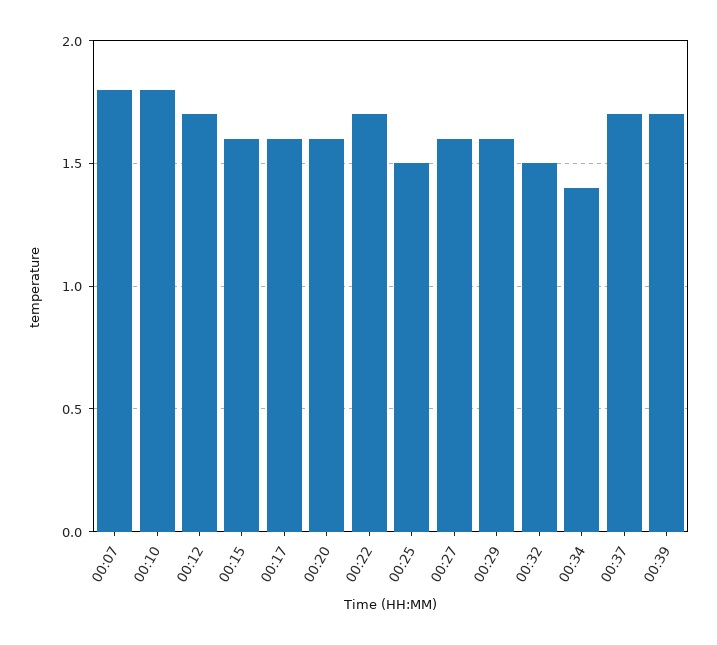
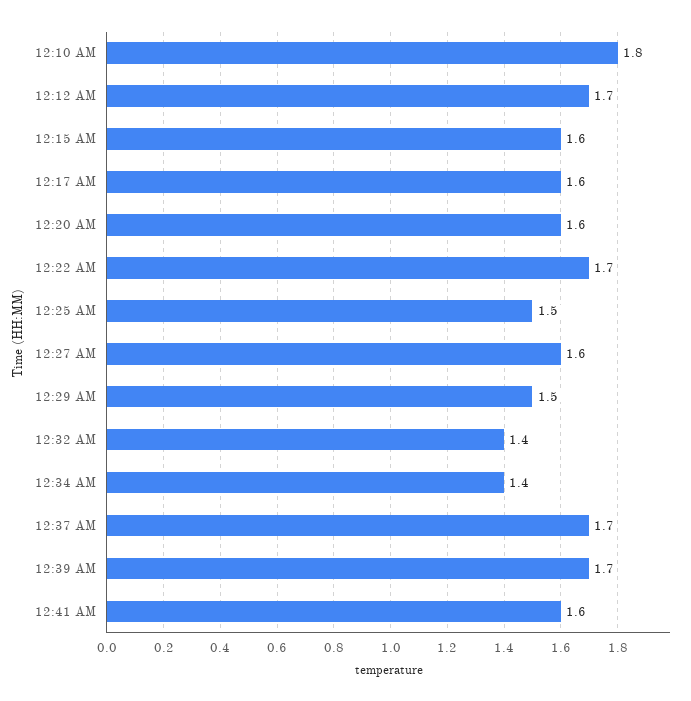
00:07: 1.8 -> none
00:29: 1.6 -> 1.5
00:32: 1.5 -> 1.4
12:41 AM: none -> 1.6

